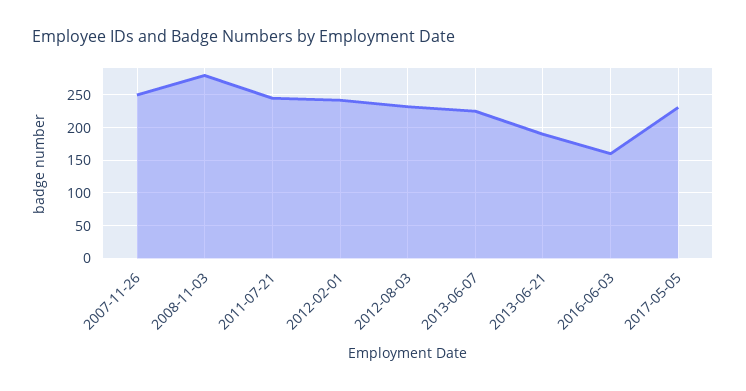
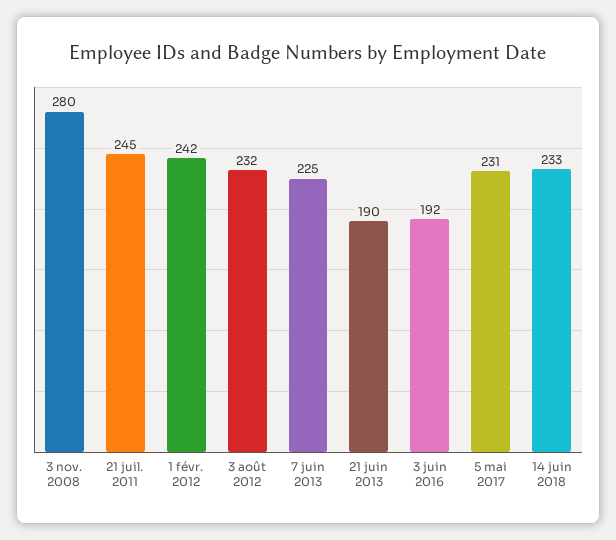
2007-11-26: 250 -> none
2016-06-03: 160 -> 192
14 juin 2018: none -> 233

